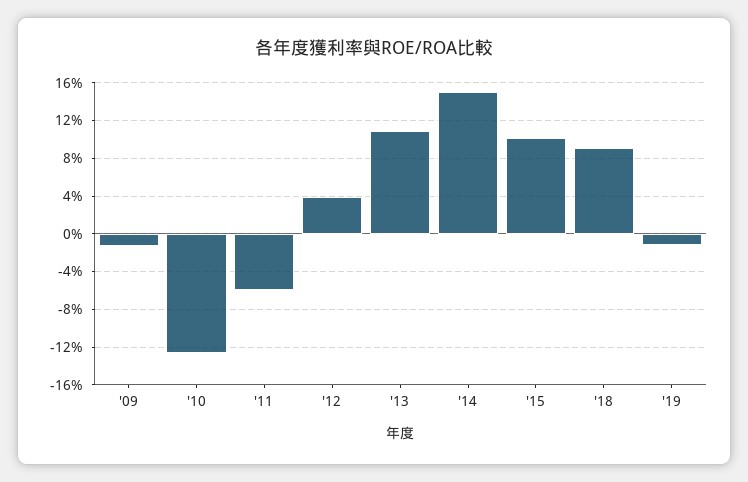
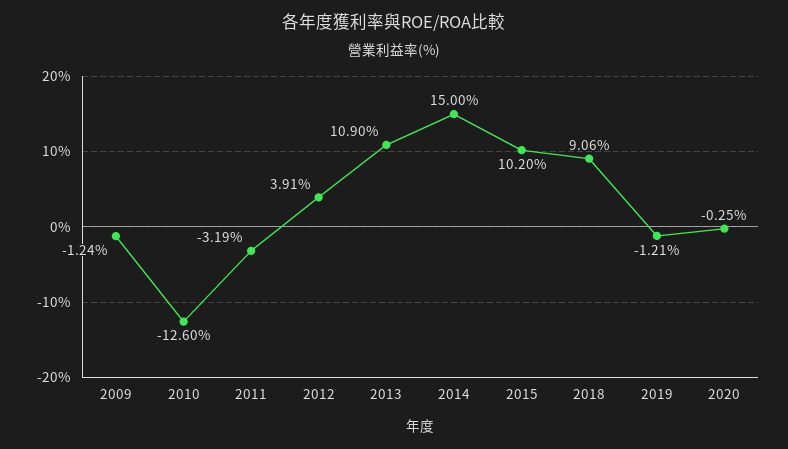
'11: -6 -> -3.19
2020: none -> -0.25

